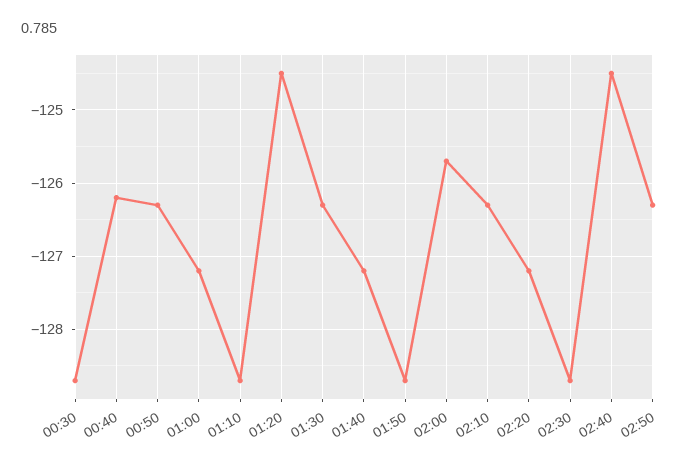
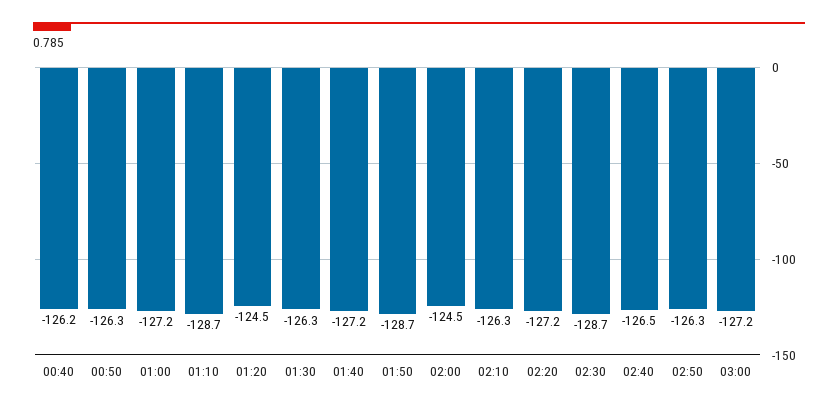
00:30: -128.7 -> none
02:00: -125.7 -> -124.5
02:40: -124.5 -> -126.5
03:00: none -> -127.2

